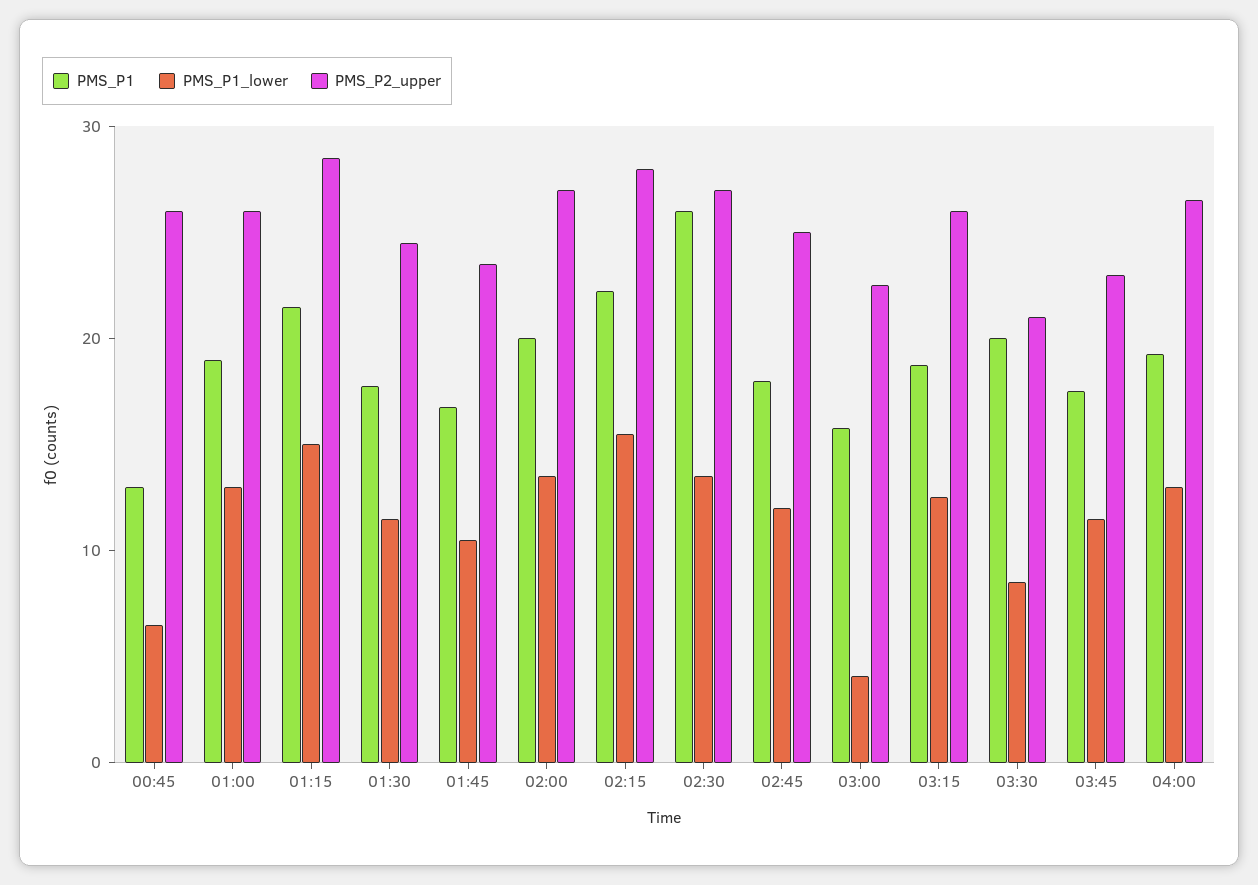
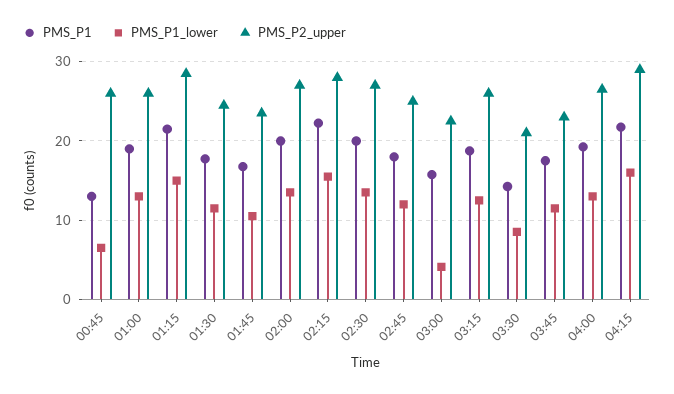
PMS_P1, 02:30: 26 -> 20
PMS_P1, 03:30: 20 -> 14
PMS_P1, 04:15: none -> 22
PMS_P1_lower, 04:15: none -> 16
PMS_P2_upper, 04:15: none -> 29

